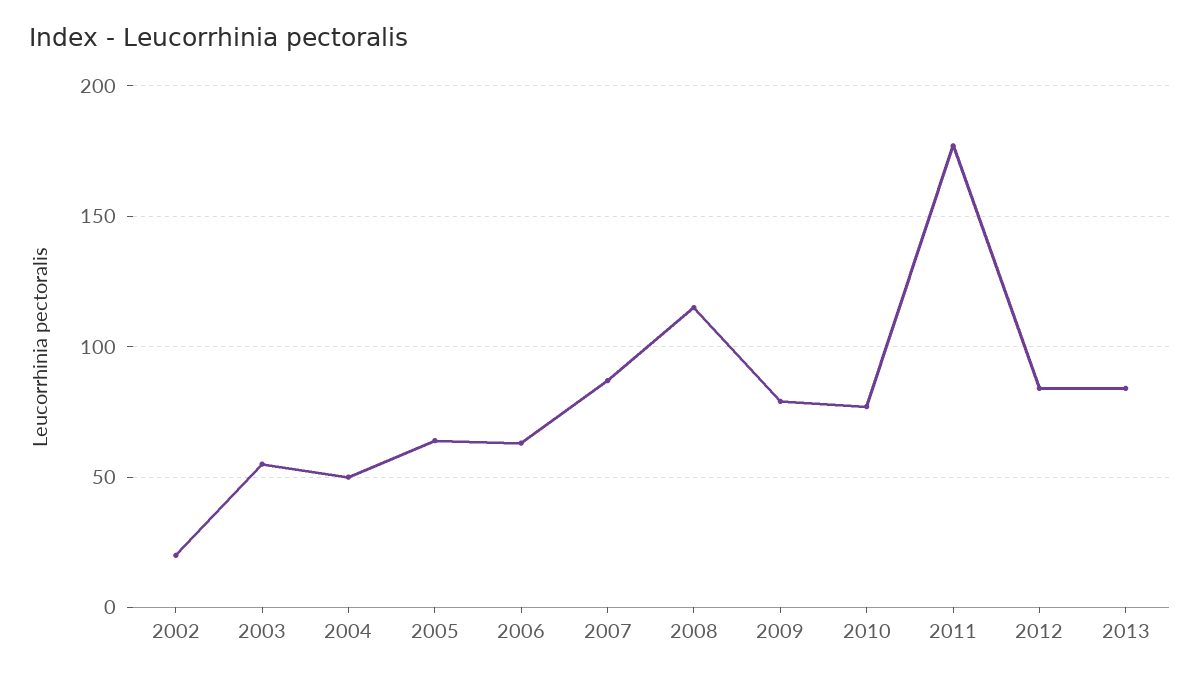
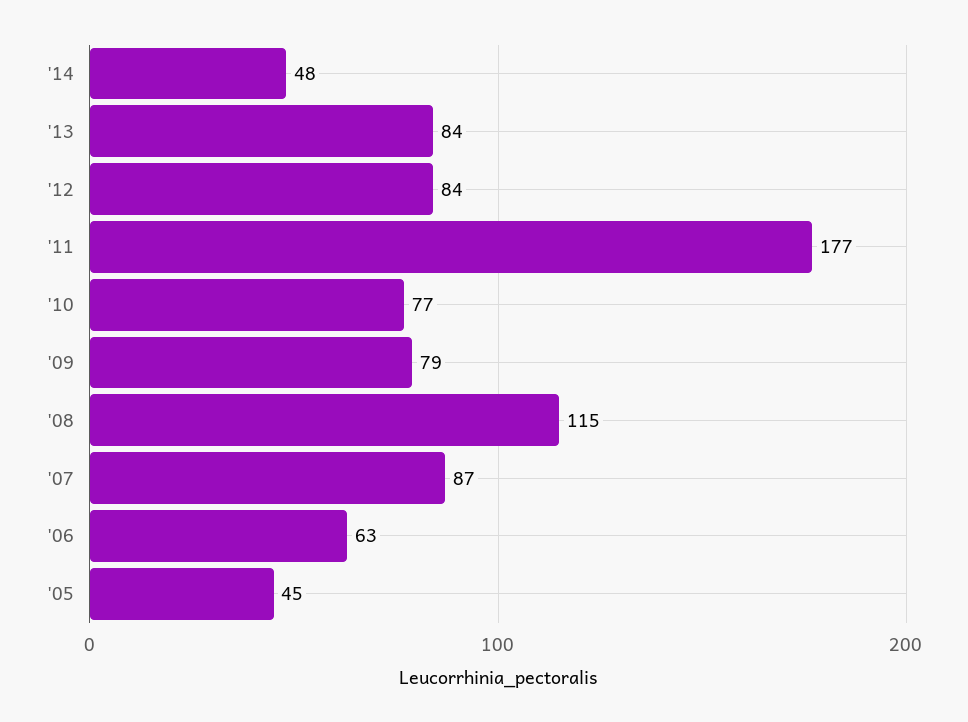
2002: 20 -> none
2003: 55 -> none
2004: 50 -> none
2005: 65 -> 45
'14: none -> 48

